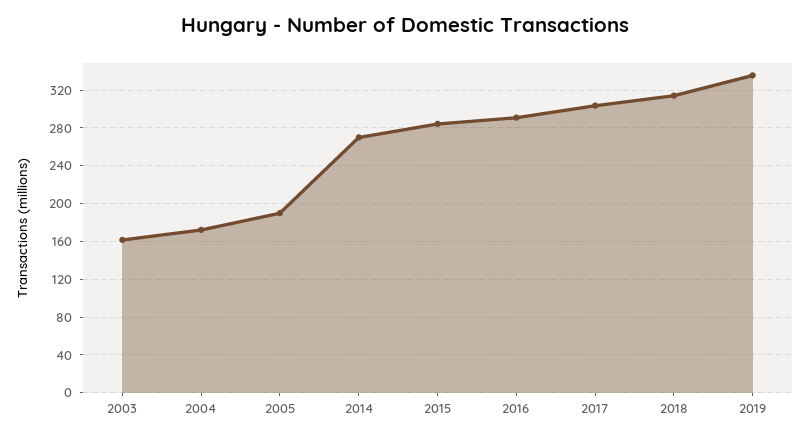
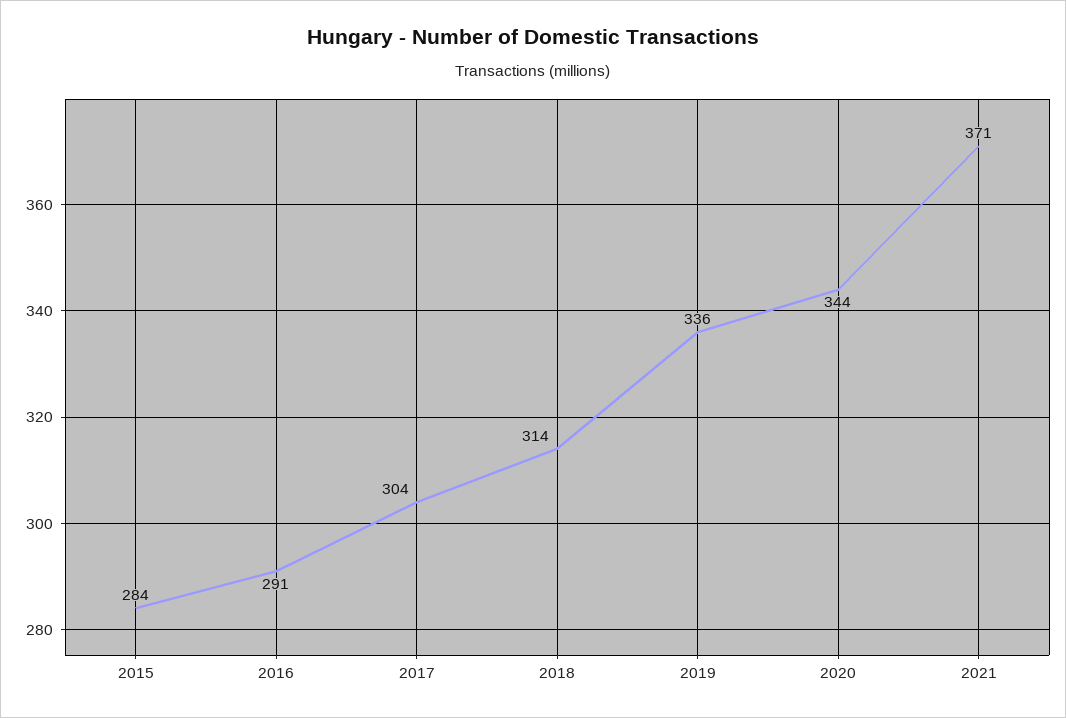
2003: 160 -> none
2004: 170 -> none
2005: 190 -> none
2014: 270 -> none
2020: none -> 344
2021: none -> 371

